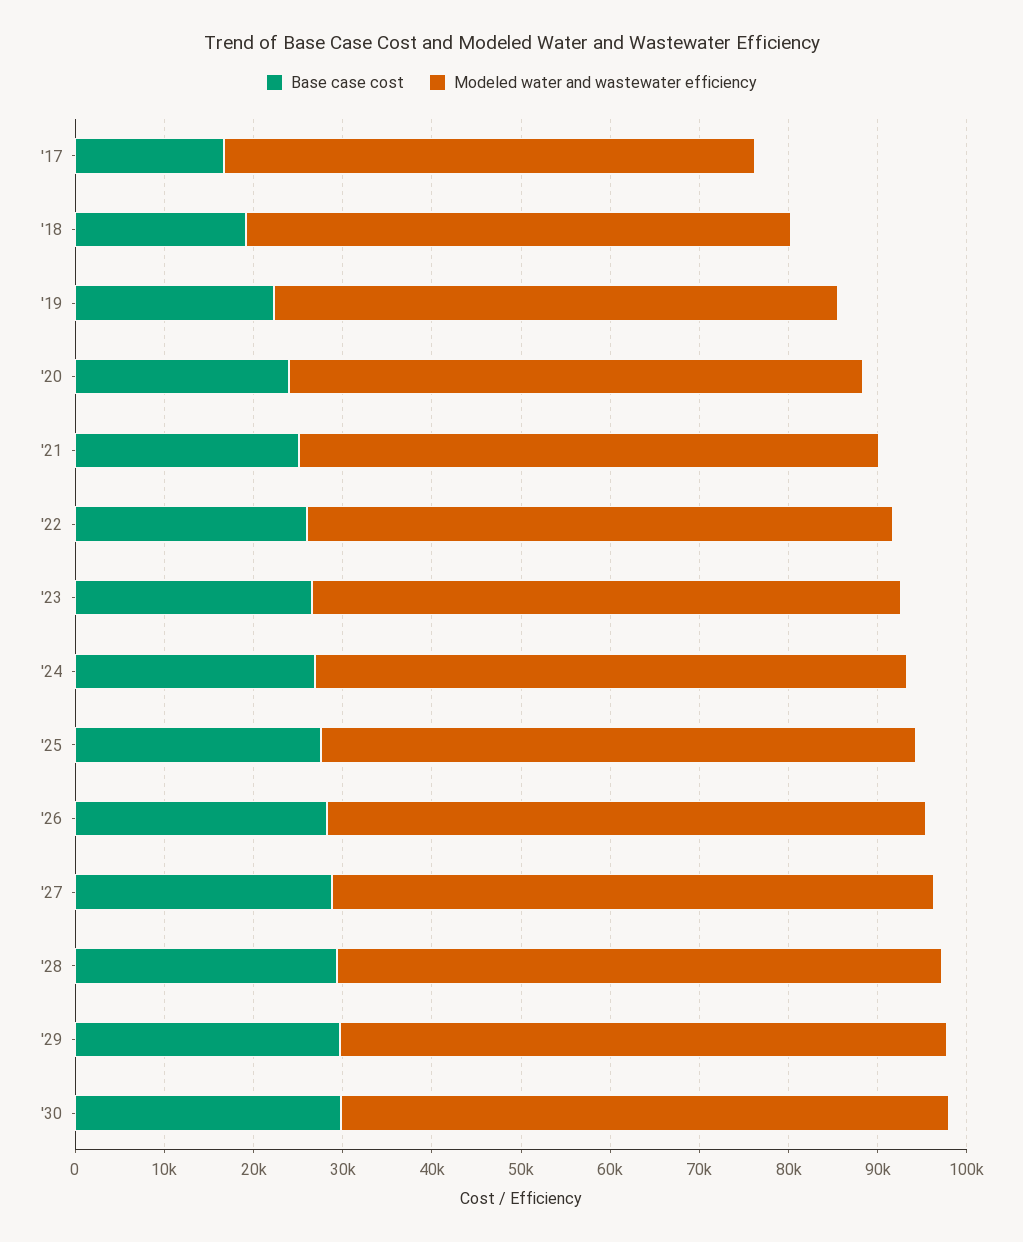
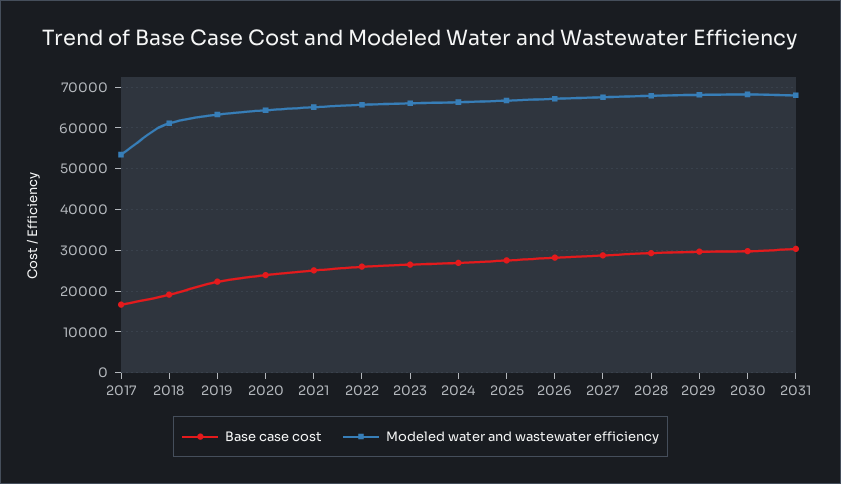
Modeled water and wastewater efficiency, '17: 60000 -> 54000
Base case cost, 2031: none -> 30000
Modeled water and wastewater efficiency, 2031: none -> 68000

